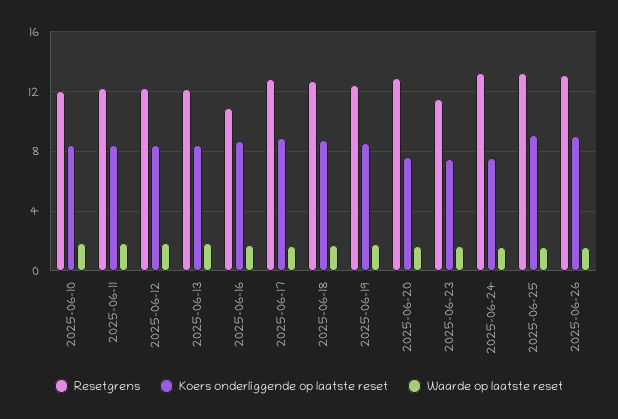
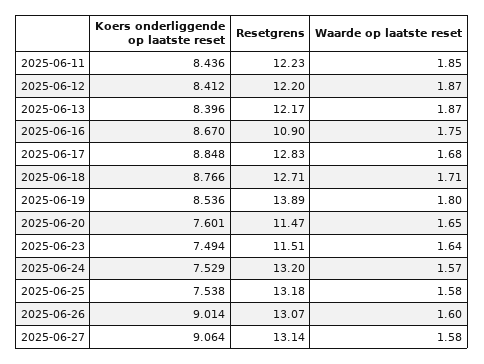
Resetgrens, 2025-06-10: 12 -> none
Koers onderliggende op laatste reset, 2025-06-10: 8.5 -> none
Waarde op laatste reset, 2025-06-10: 2 -> none
Resetgrens, 2025-06-19: 12.5 -> 13.89
Resetgrens, 2025-06-20: 13 -> 11.47
Koers onderliggende op laatste reset, 2025-06-25: 9 -> 7.538
Koers onderliggende op laatste reset, 2025-06-27: none -> 9.064
Resetgrens, 2025-06-27: none -> 13.14
Waarde op laatste reset, 2025-06-27: none -> 1.58

